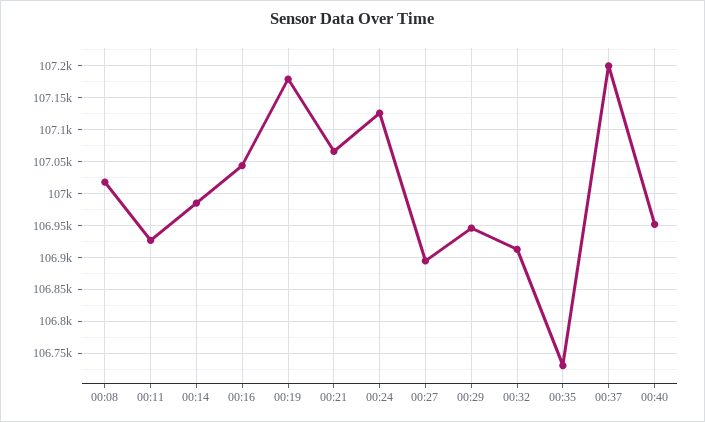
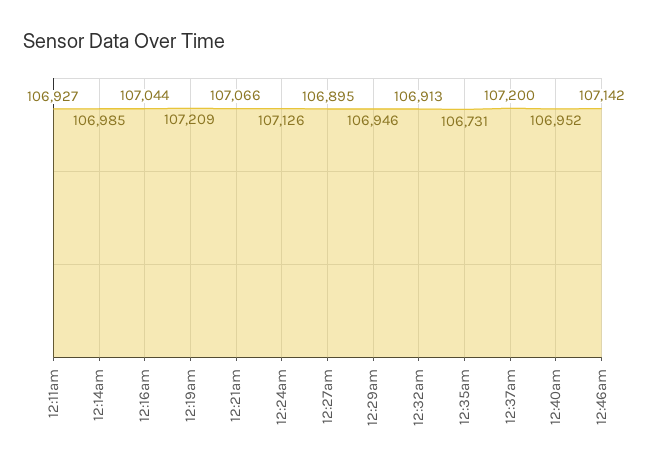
00:08: 107020 -> none
00:19: 107180 -> 107209
12:46am: none -> 107142

